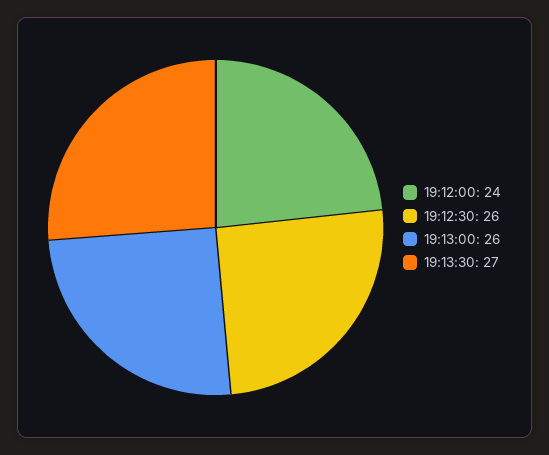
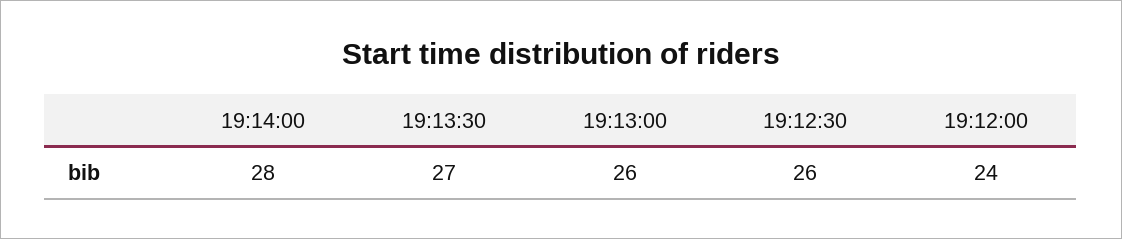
19:14:00: none -> 28

